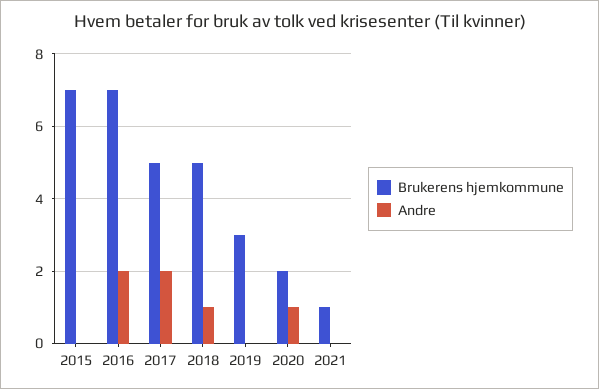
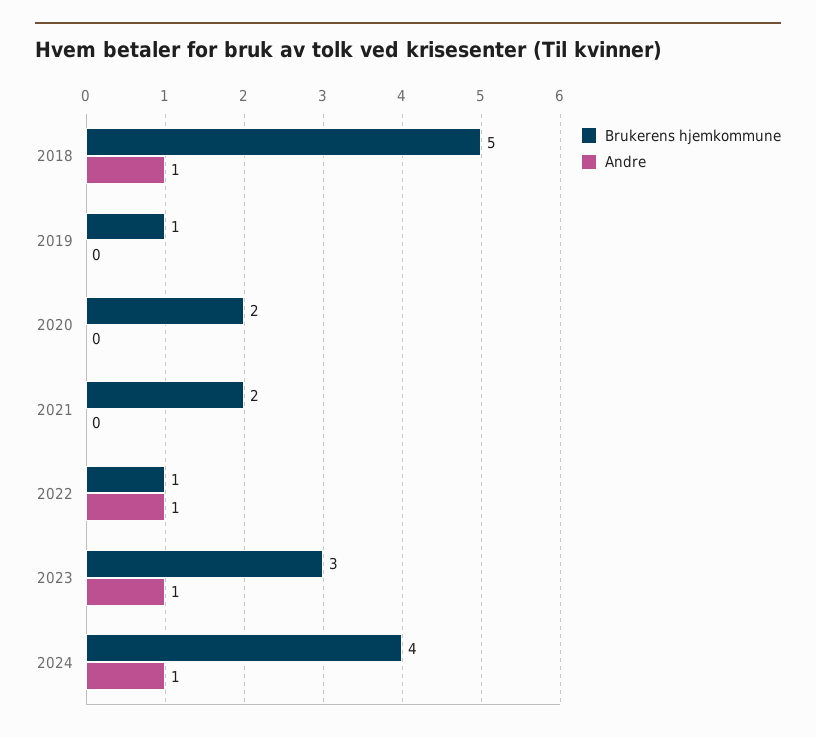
Brukerens hjemkommune, 2015: 7 -> none
Andre, 2015: 0 -> none
Brukerens hjemkommune, 2016: 7 -> none
Andre, 2016: 2 -> none
Brukerens hjemkommune, 2017: 5 -> none
Andre, 2017: 2 -> none
Brukerens hjemkommune, 2019: 3 -> 1
Andre, 2020: 1 -> 0
Brukerens hjemkommune, 2021: 1 -> 2
Brukerens hjemkommune, 2022: none -> 1
Andre, 2022: none -> 1
Brukerens hjemkommune, 2023: none -> 3
Andre, 2023: none -> 1
Brukerens hjemkommune, 2024: none -> 4
Andre, 2024: none -> 1

